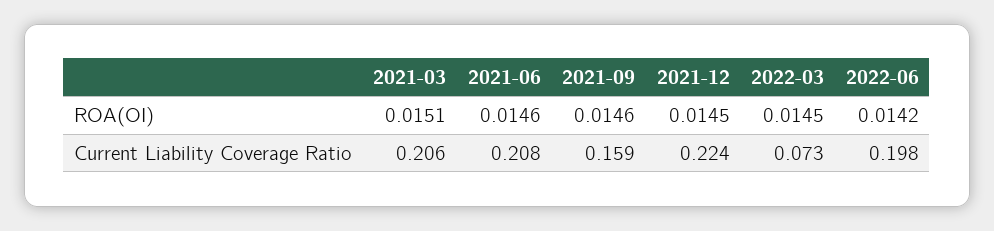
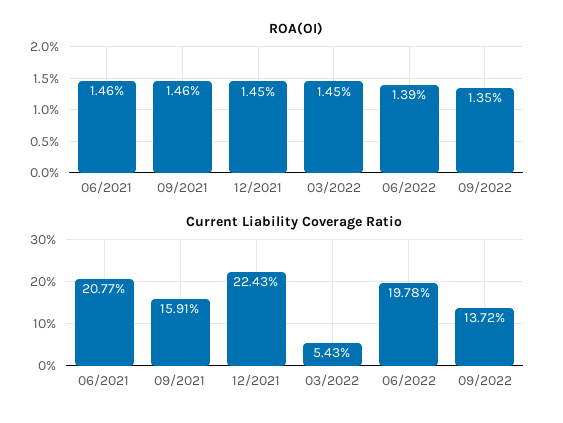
ROA(OI), 2021-03: 0.0151 -> none
ROA(OI), 2022-06: 0.0142 -> 0.0139
Current Liability Coverage Ratio, 2021-03: 0.206 -> none
Current Liability Coverage Ratio, 2022-03: 0.073 -> 0.0543
ROA(OI), 09/2022: none -> 0.0135
Current Liability Coverage Ratio, 09/2022: none -> 0.1372

